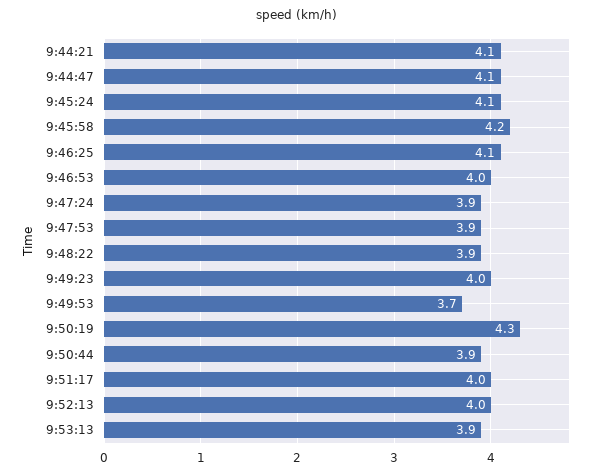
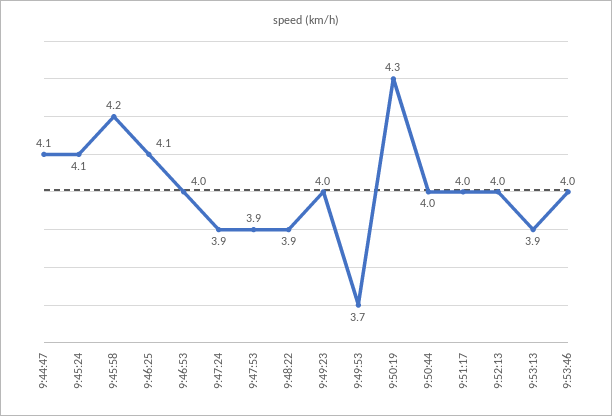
9:44:21: 4.1 -> none
9:50:44: 3.9 -> 4
9:53:46: none -> 4

